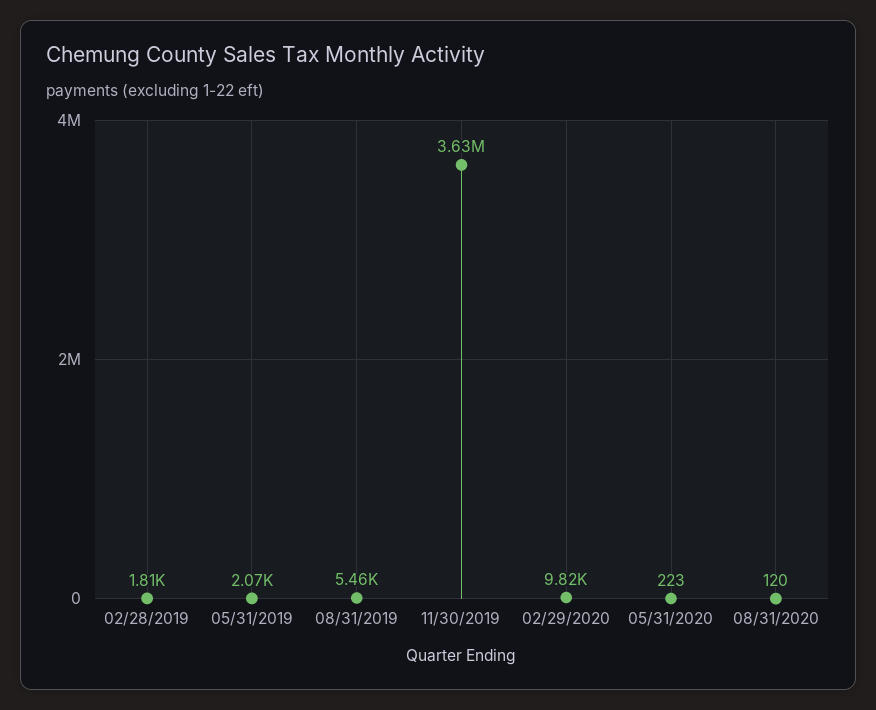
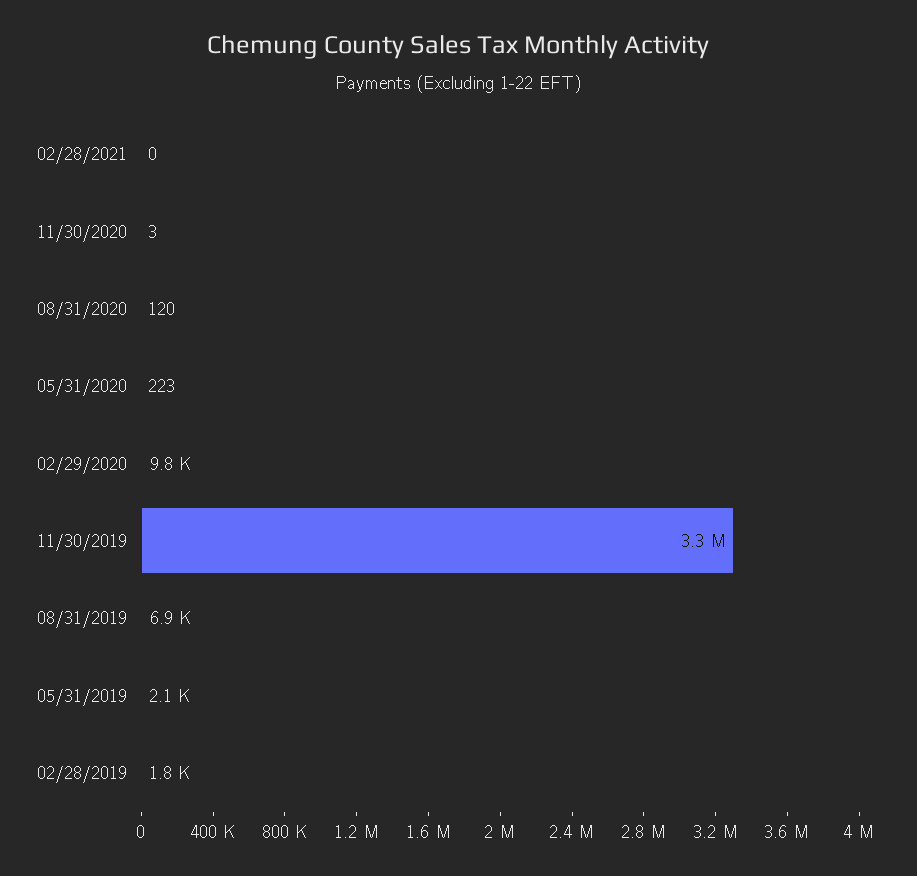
08/31/2019: 5460 -> 6900
11/30/2019: 3630000 -> 3300000
02/28/2021: none -> 0
11/30/2020: none -> 3

